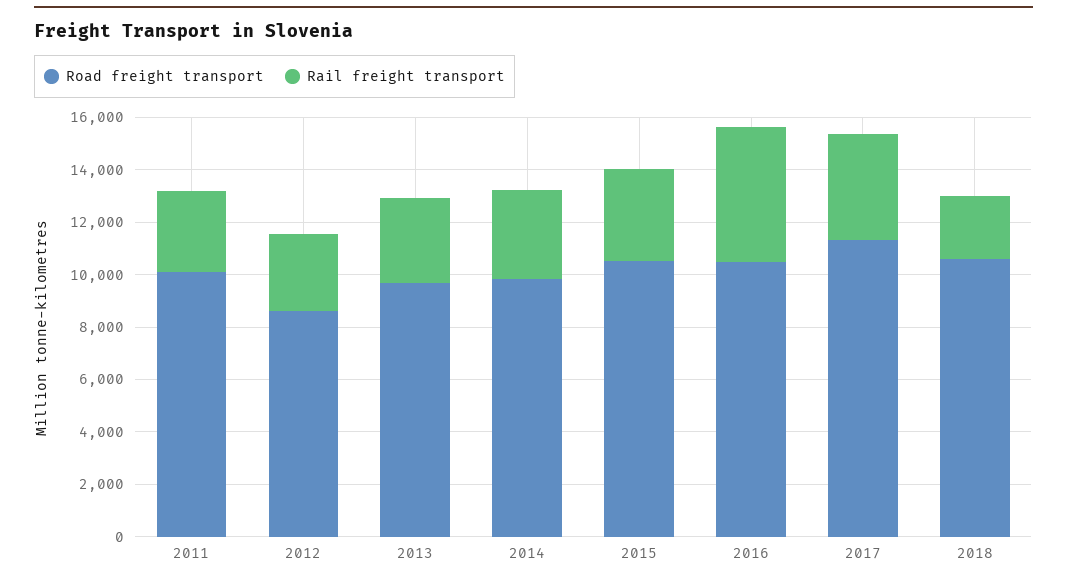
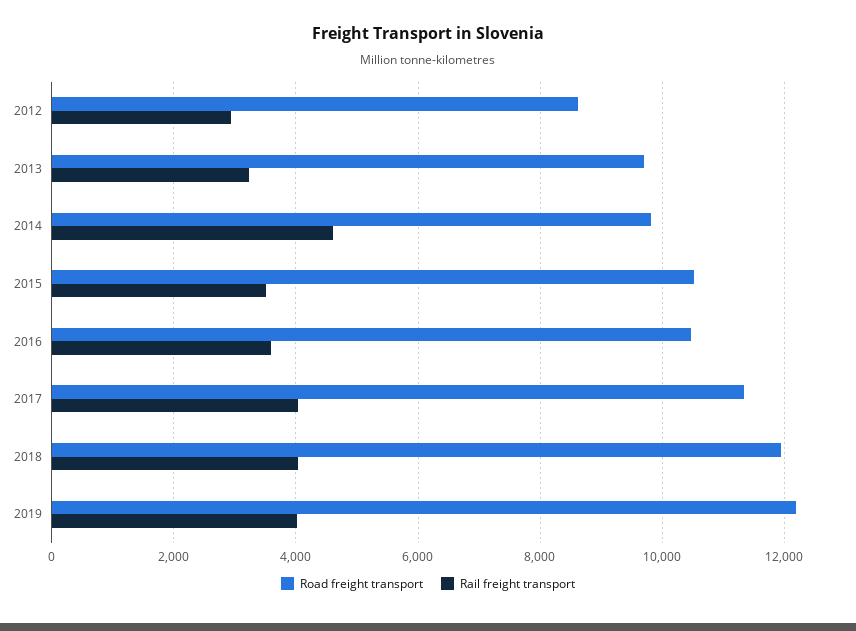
Road freight transport, 2011: 10000 -> none
Rail freight transport, 2011: 3000 -> none
Rail freight transport, 2014: 3500 -> 4600
Rail freight transport, 2016: 5000 -> 3600
Road freight transport, 2018: 10500 -> 12000
Rail freight transport, 2018: 2500 -> 4000
Road freight transport, 2019: none -> 12200
Rail freight transport, 2019: none -> 4000

